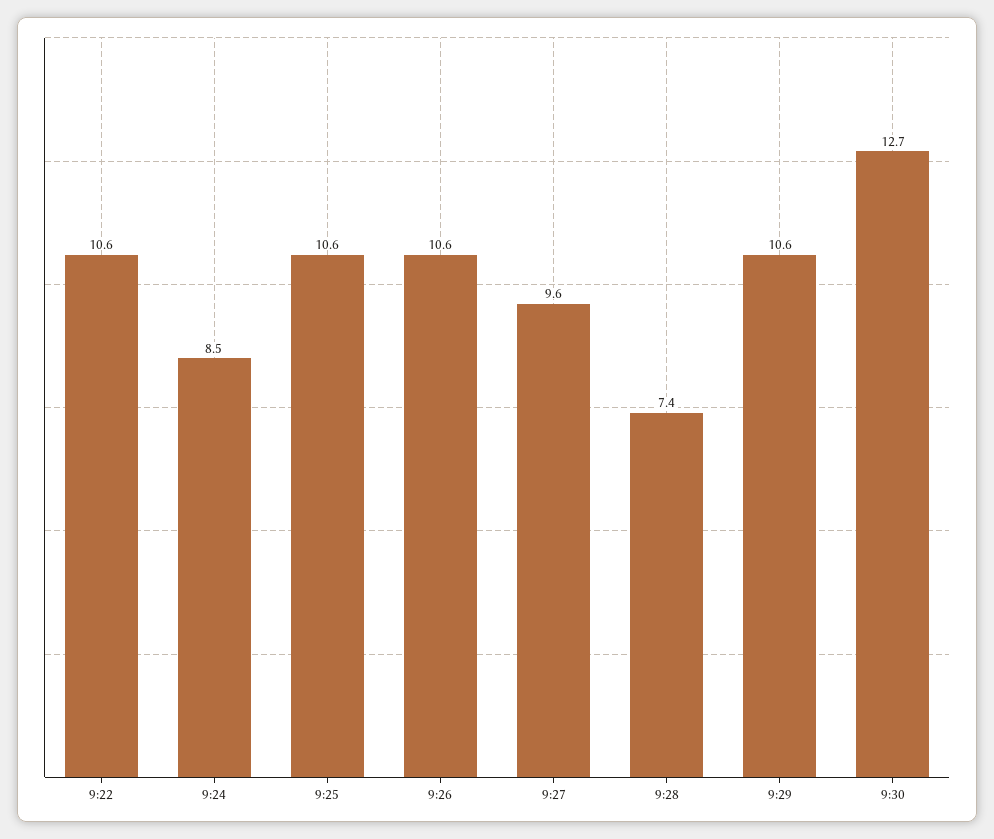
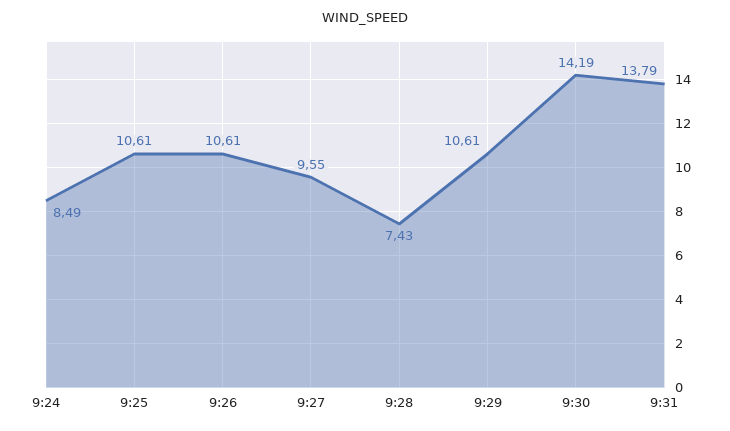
9:22: 10.6 -> none
9:30: 12.7 -> 14.19
9:31: none -> 13.79

